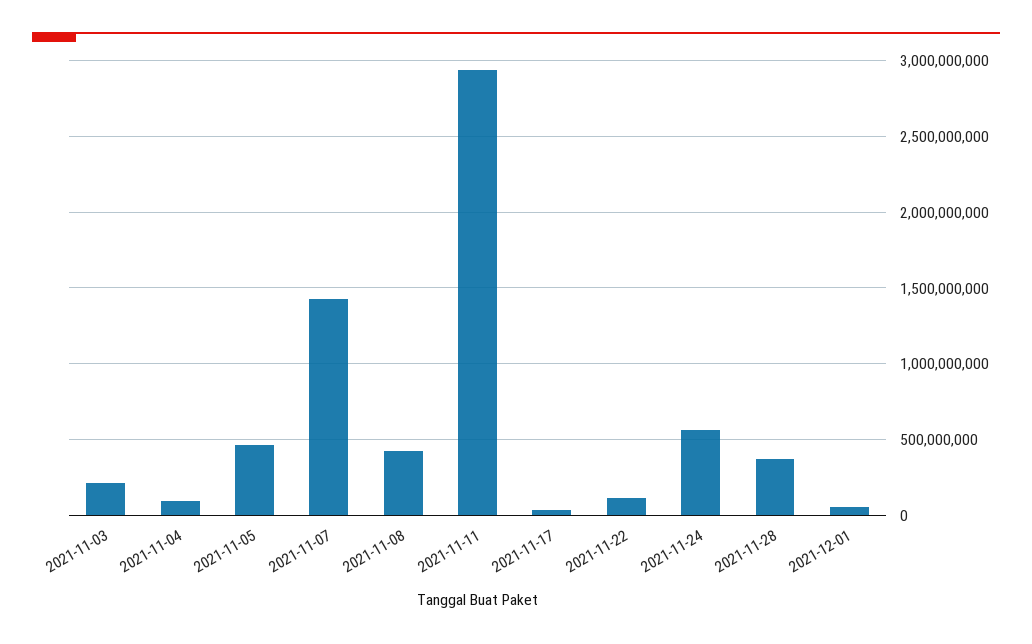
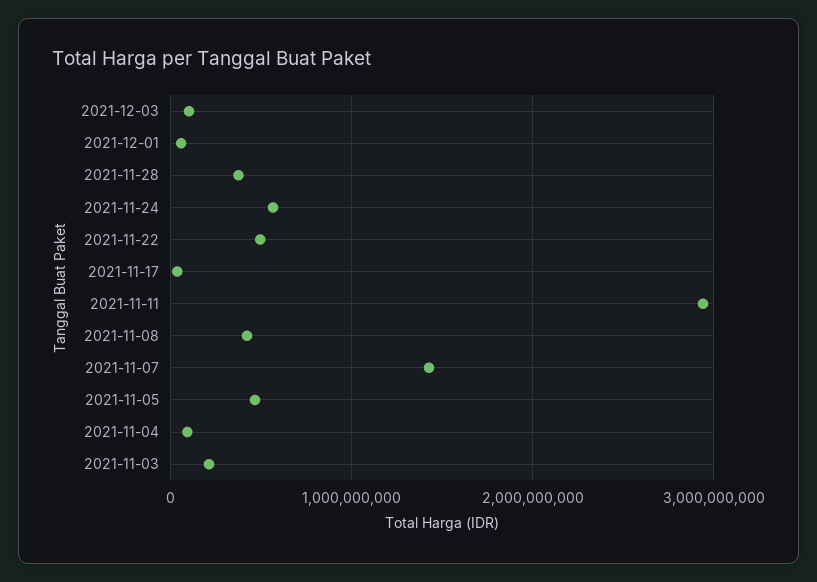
2021-11-22: 100000000 -> 500000000
2021-12-03: none -> 100000000

